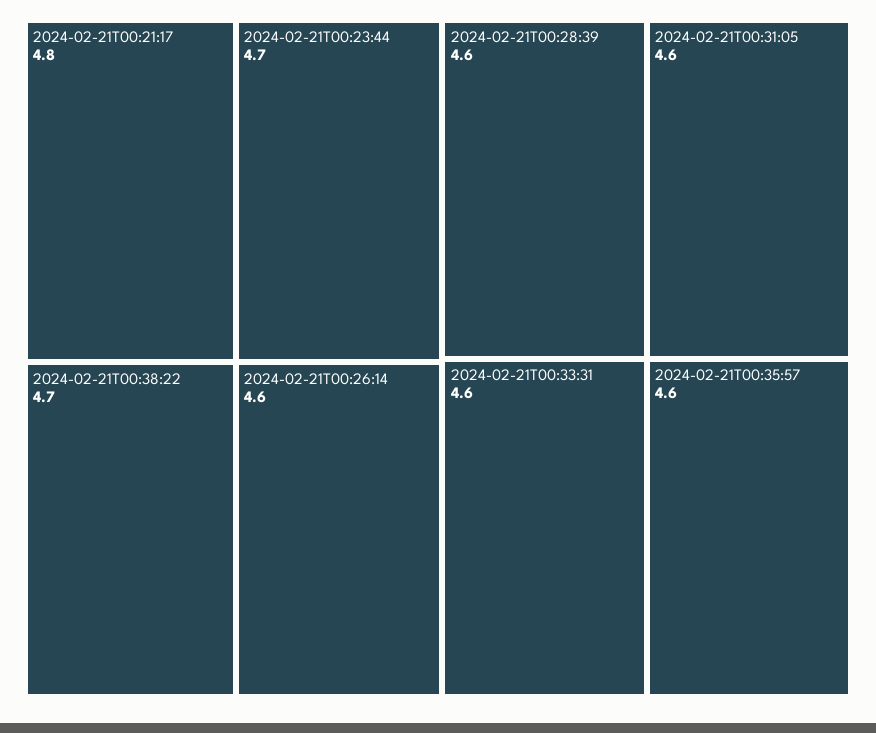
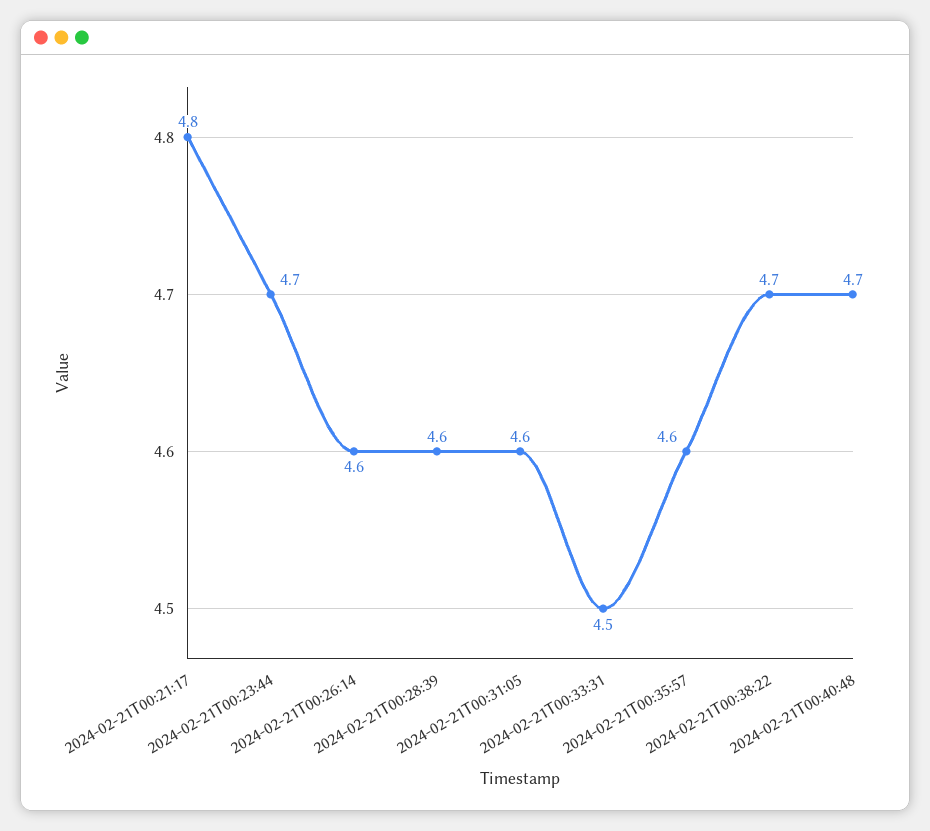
2024-02-21T00:33:31: 4.6 -> 4.5
2024-02-21T00:40:48: none -> 4.7

